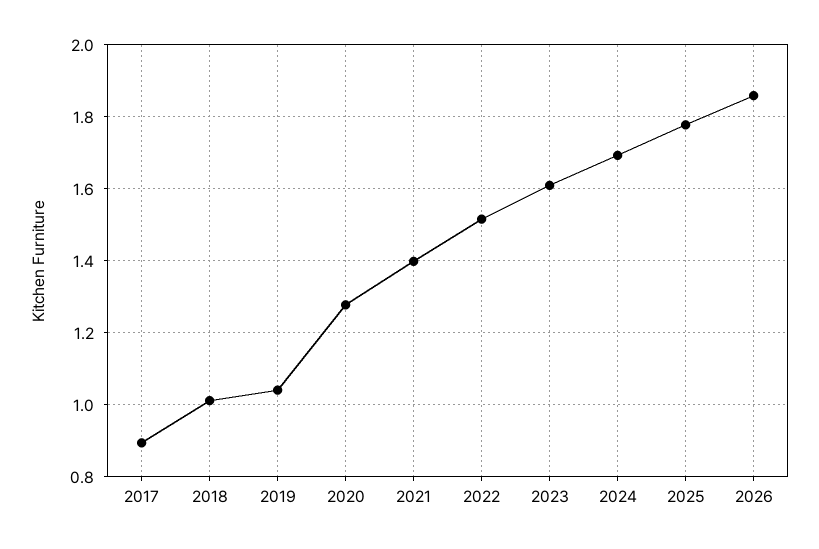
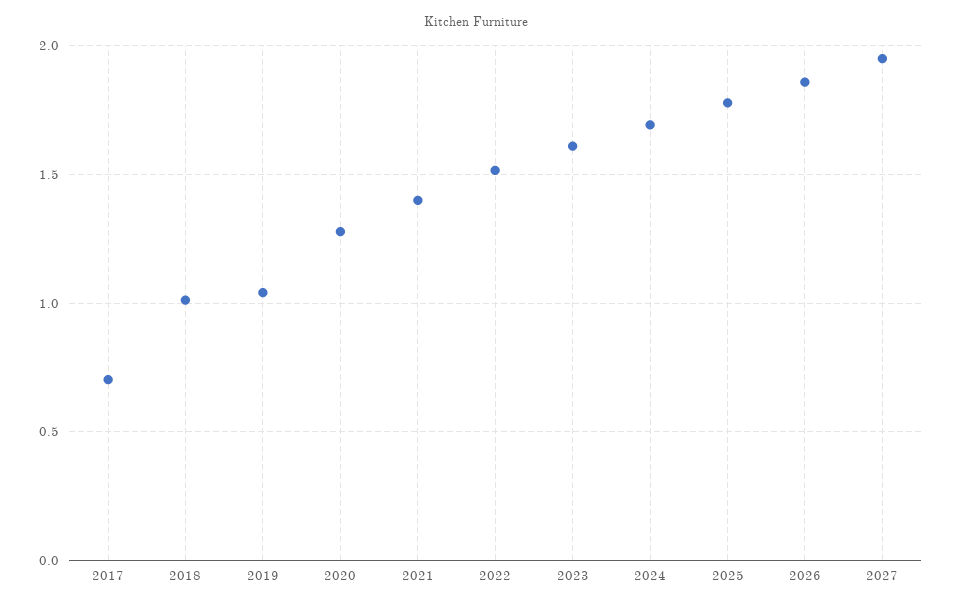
2017: 0.9 -> 0.7
2027: none -> 1.95

